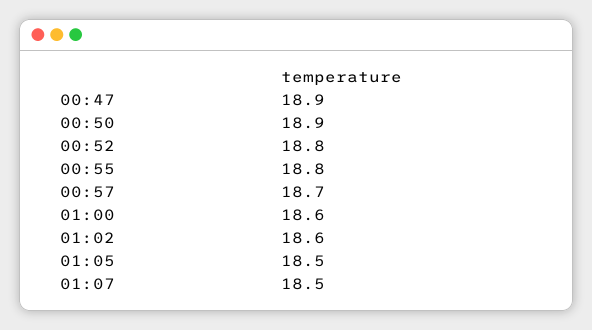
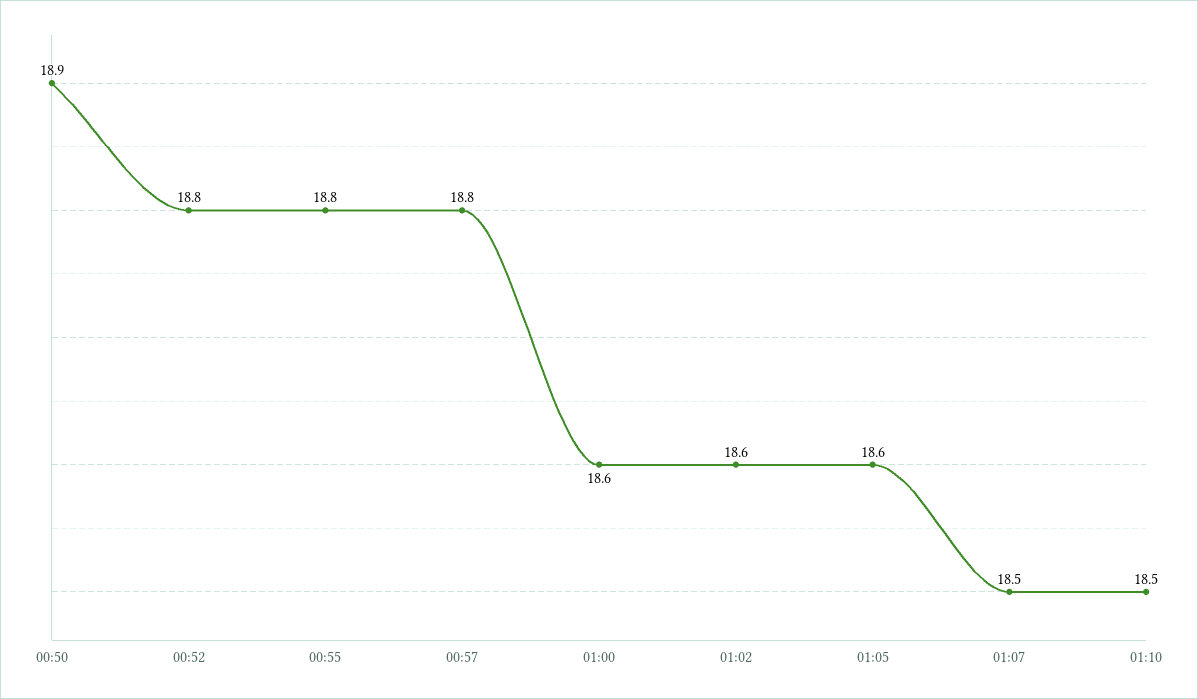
00:47: 18.9 -> none
00:57: 18.7 -> 18.8
01:05: 18.5 -> 18.6
01:10: none -> 18.5

